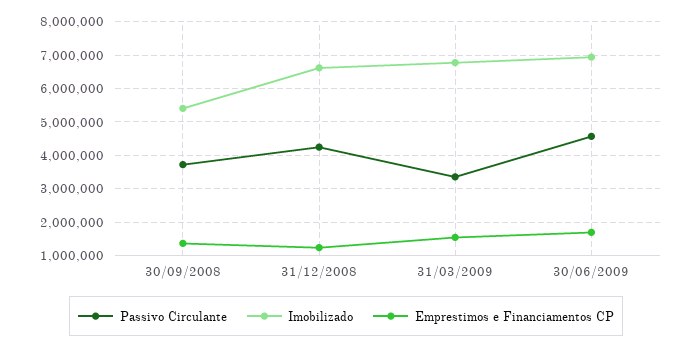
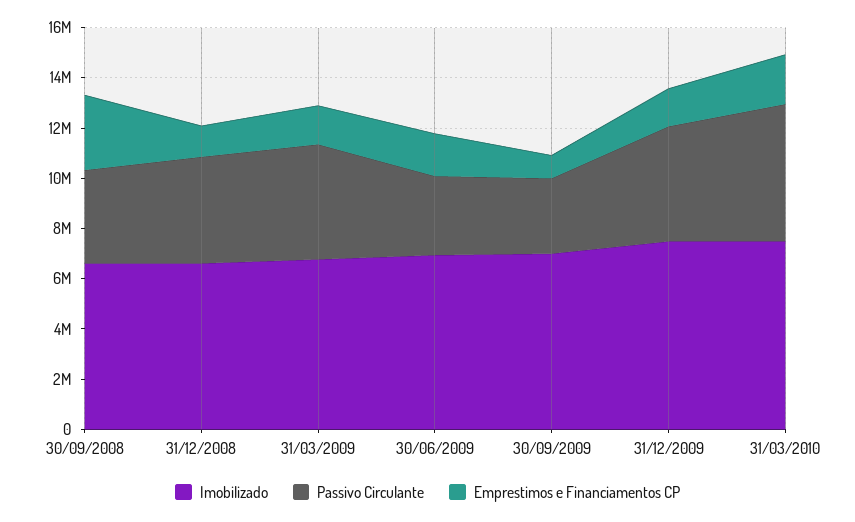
Imobilizado, 30/09/2008: 5400000 -> 6500000
Emprestimos e Financiamentos CP, 30/09/2008: 1400000 -> 3000000
Passivo Circulante, 31/03/2009: 3400000 -> 4500000
Passivo Circulante, 30/06/2009: 4600000 -> 3000000
Imobilizado, 30/09/2009: none -> 7000000
Passivo Circulante, 30/09/2009: none -> 3000000
Emprestimos e Financiamentos CP, 30/09/2009: none -> 1000000
Imobilizado, 31/12/2009: none -> 7500000
Passivo Circulante, 31/12/2009: none -> 4500000
Emprestimos e Financiamentos CP, 31/12/2009: none -> 1500000
Imobilizado, 31/03/2010: none -> 7500000
Passivo Circulante, 31/03/2010: none -> 5500000
Emprestimos e Financiamentos CP, 31/03/2010: none -> 2000000

